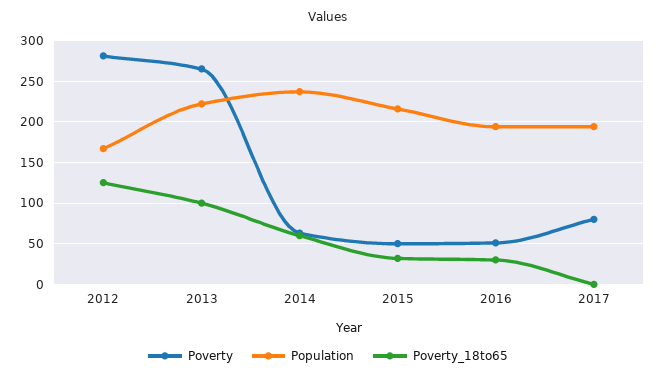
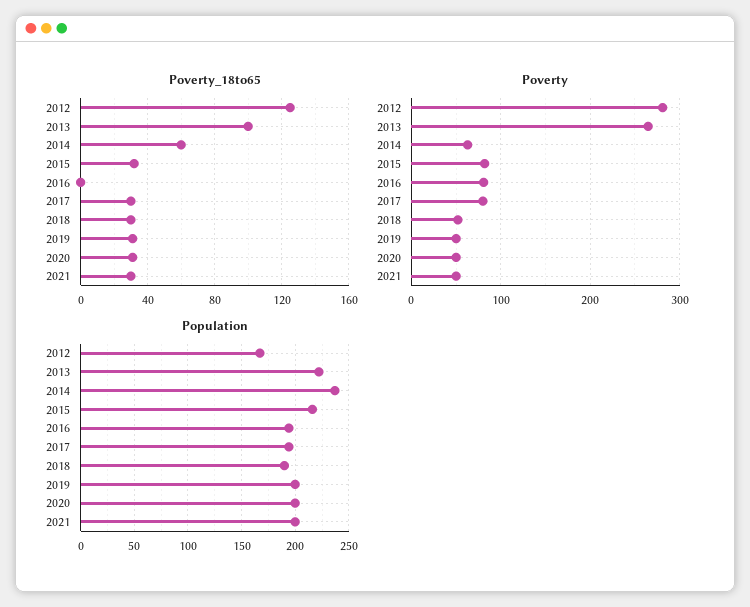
Poverty, 2015: 50 -> 80
Poverty, 2016: 50 -> 80
Poverty_18to65, 2016: 30 -> 0
Poverty_18to65, 2017: 0 -> 30
Poverty_18to65, 2018: none -> 30
Poverty_18to65, 2019: none -> 30
Poverty_18to65, 2020: none -> 30
Poverty_18to65, 2021: none -> 30
Poverty, 2018: none -> 50
Poverty, 2019: none -> 50
Poverty, 2020: none -> 50
Poverty, 2021: none -> 50
Population, 2018: none -> 190
Population, 2019: none -> 200
Population, 2020: none -> 200
Population, 2021: none -> 200

